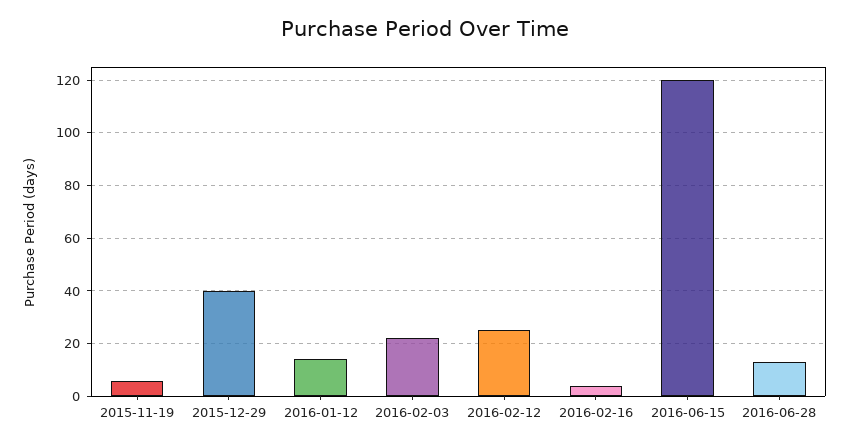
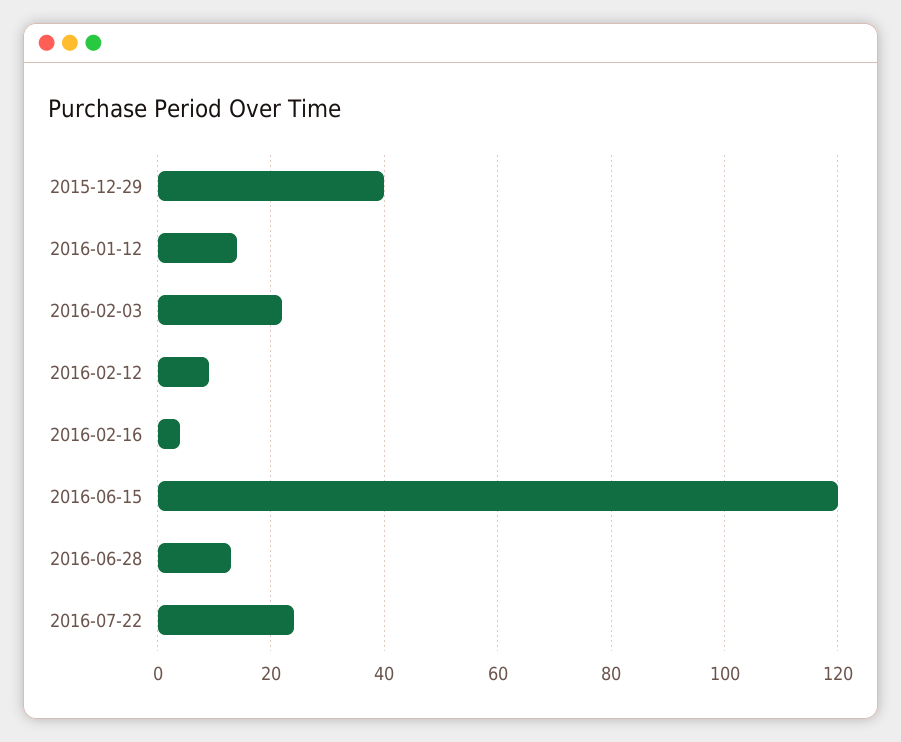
2015-11-19: 5 -> none
2016-02-12: 25 -> 10
2016-07-22: none -> 25

